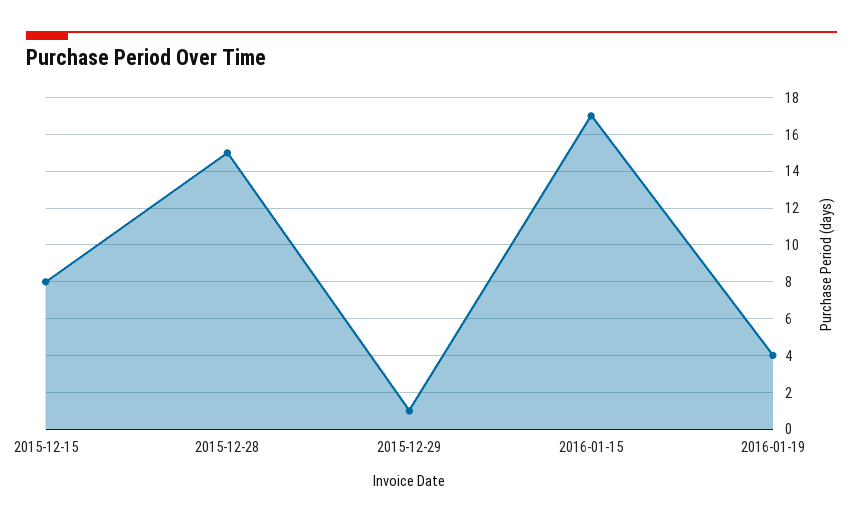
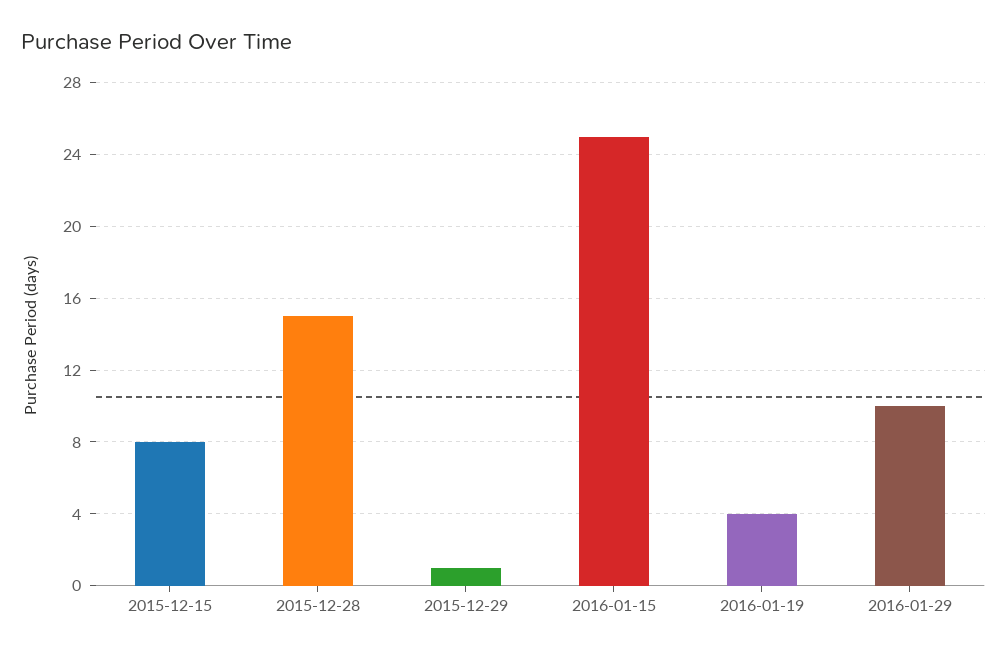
2016-01-15: 17 -> 25
2016-01-29: none -> 10

